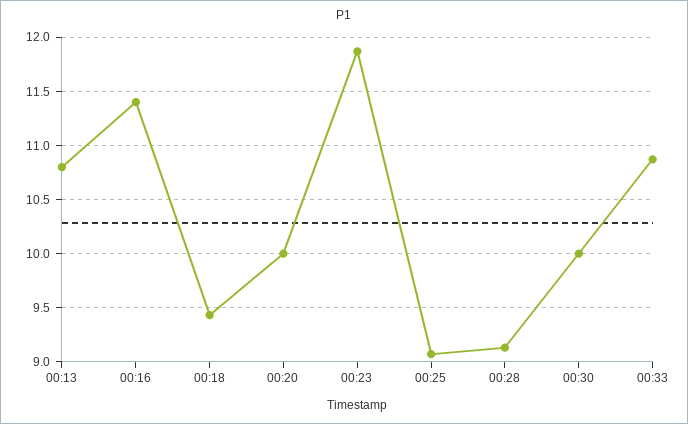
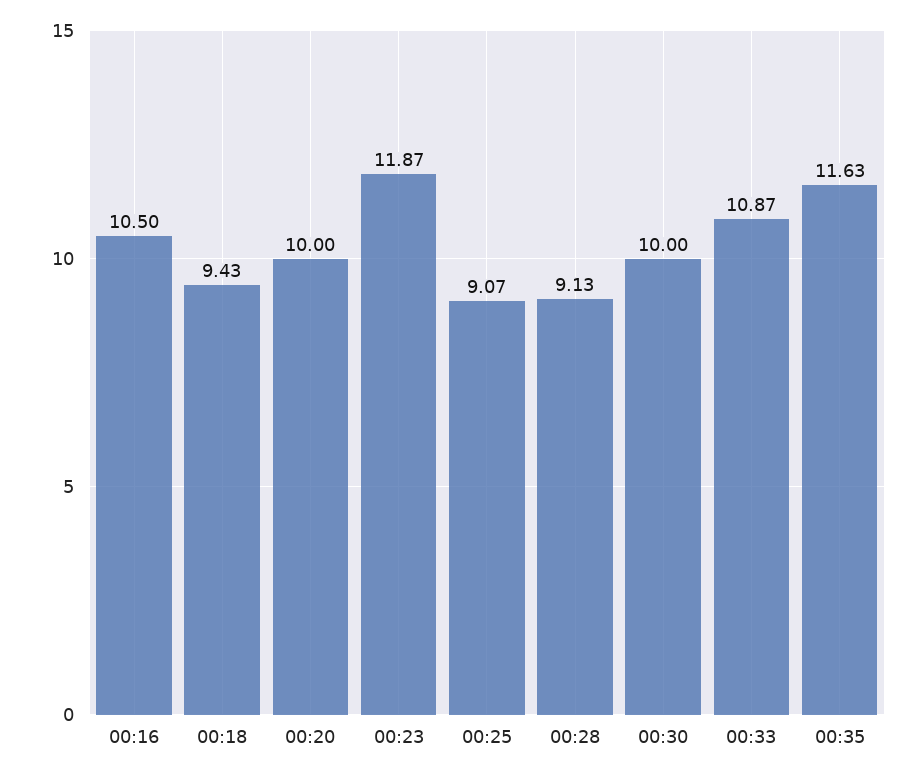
00:13: 10.8 -> none
00:16: 11.4 -> 10.5
00:35: none -> 11.63

